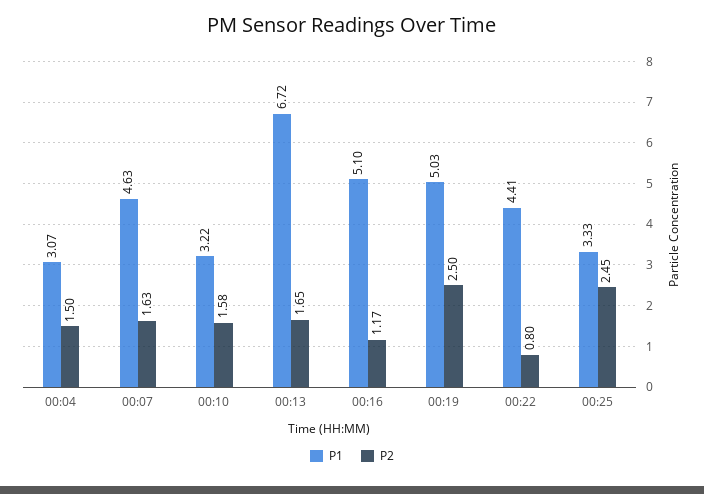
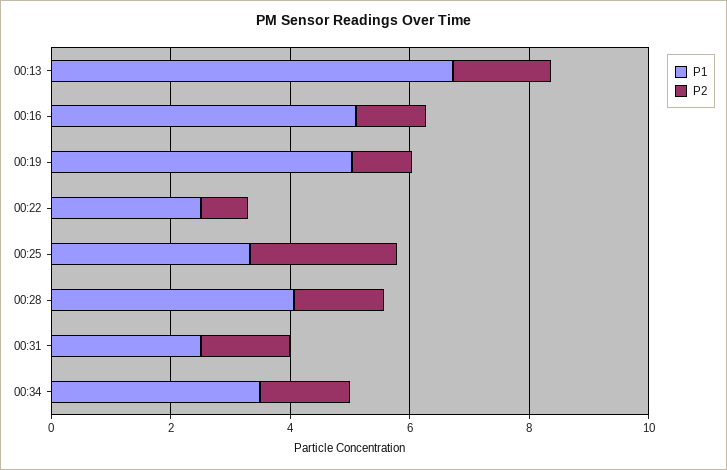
P1, 00:04: 3.07 -> none
P2, 00:04: 1.5 -> none
P1, 00:07: 4.63 -> none
P2, 00:07: 1.63 -> none
P1, 00:10: 3.22 -> none
P2, 00:10: 1.58 -> none
P2, 00:19: 2.5 -> 1
P1, 00:22: 4.41 -> 2.5
P1, 00:28: none -> 4
P2, 00:28: none -> 1.5
P1, 00:31: none -> 2.5
P2, 00:31: none -> 1.5
P1, 00:34: none -> 3.5
P2, 00:34: none -> 1.5

